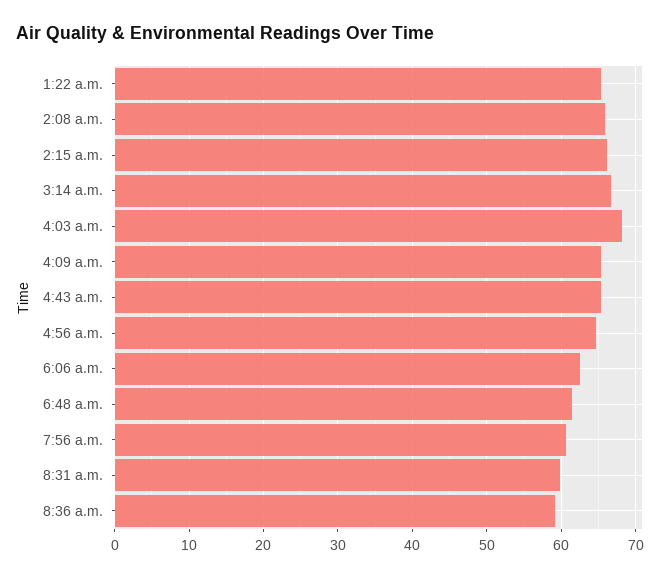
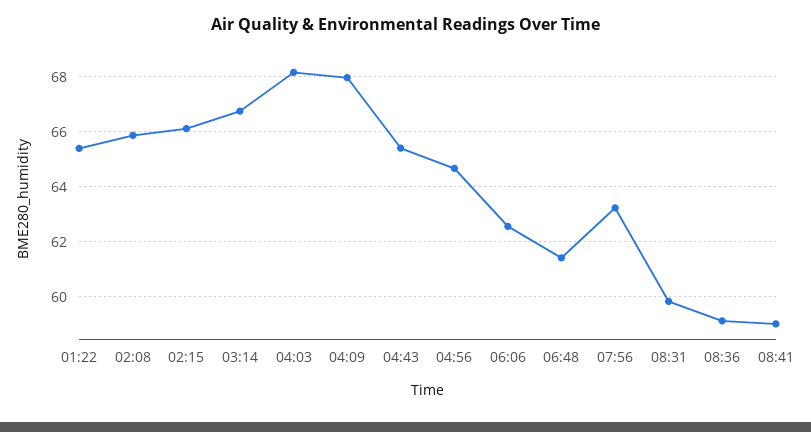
4:09 a.m.: 65 -> 68
7:56 a.m.: 61 -> 63.25
08:41: none -> 59

